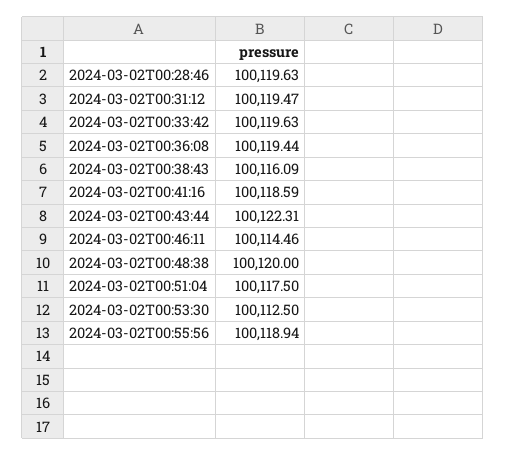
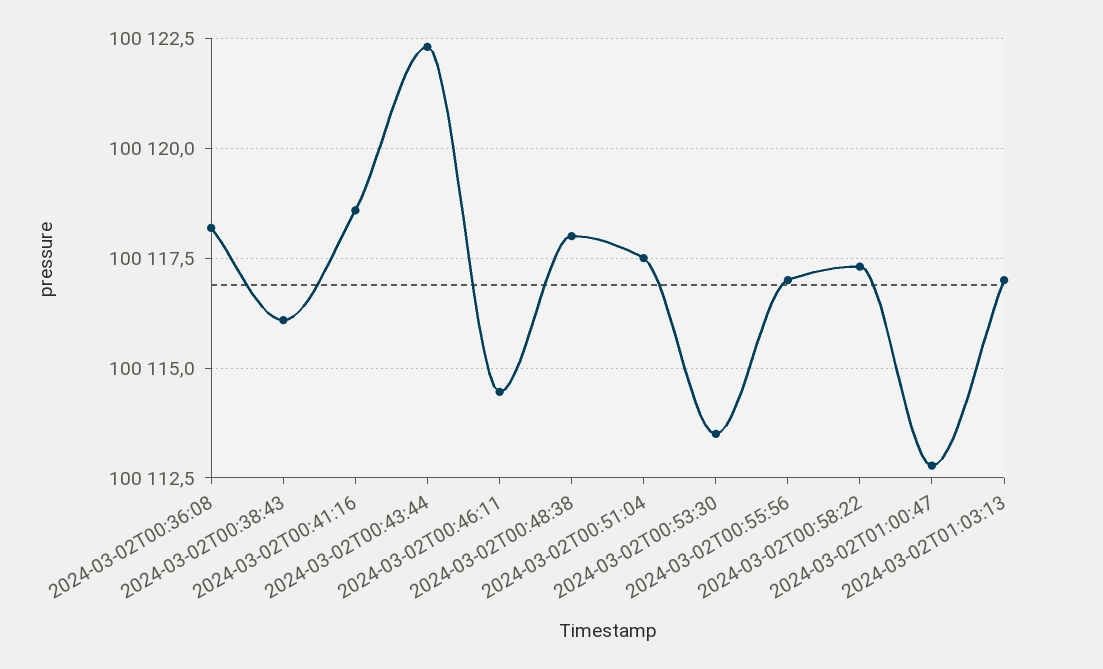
2024-03-02T00:28:46: 100119.63 -> none
2024-03-02T00:31:12: 100119.47 -> none
2024-03-02T00:33:42: 100119.63 -> none
2024-03-02T00:36:08: 100119.44 -> 100118.25
2024-03-02T00:48:38: 100120 -> 100118
2024-03-02T00:53:30: 100112.5 -> 100113.5
2024-03-02T00:55:56: 100118.94 -> 100117
2024-03-02T00:58:22: none -> 100117.25
2024-03-02T01:00:47: none -> 100112.75
2024-03-02T01:03:13: none -> 100117

